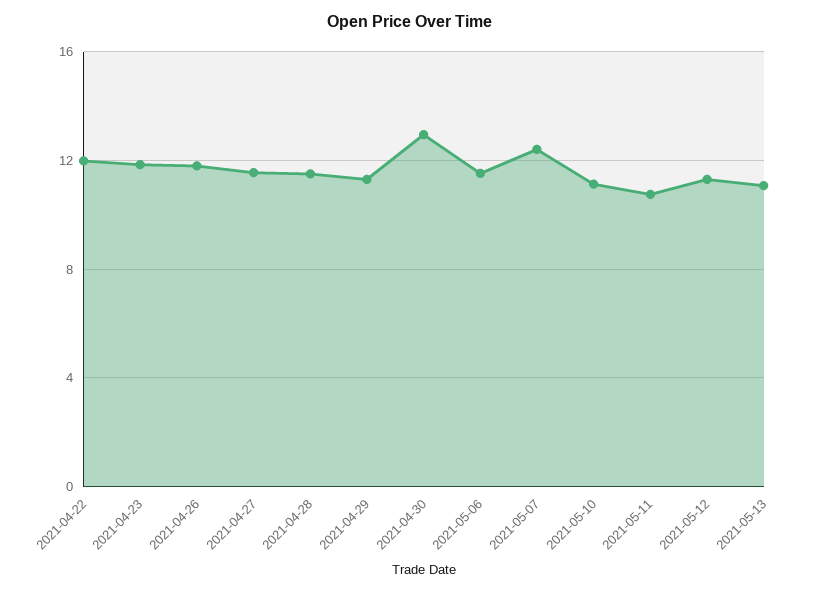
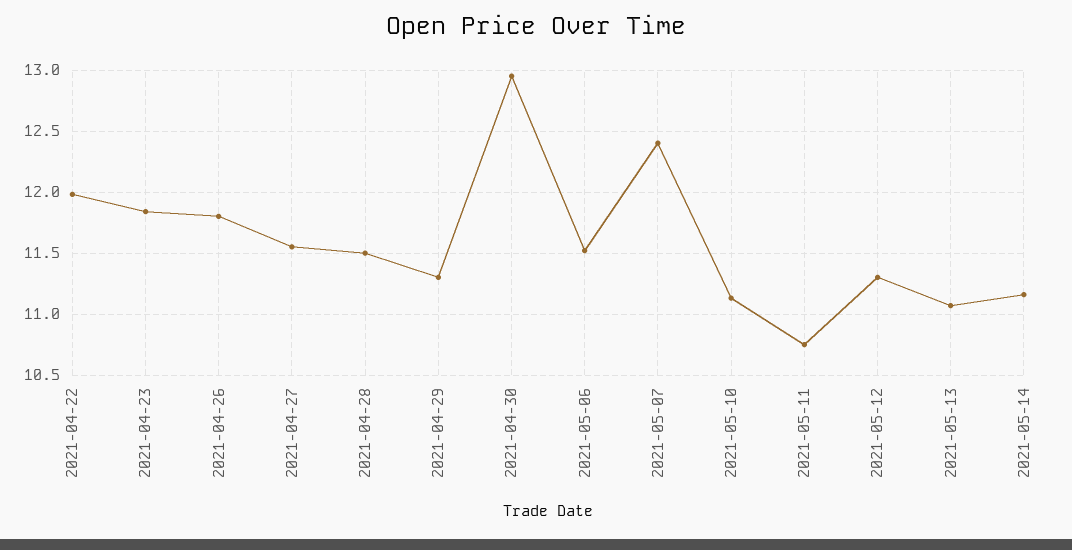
2021-05-14: none -> 11.15

